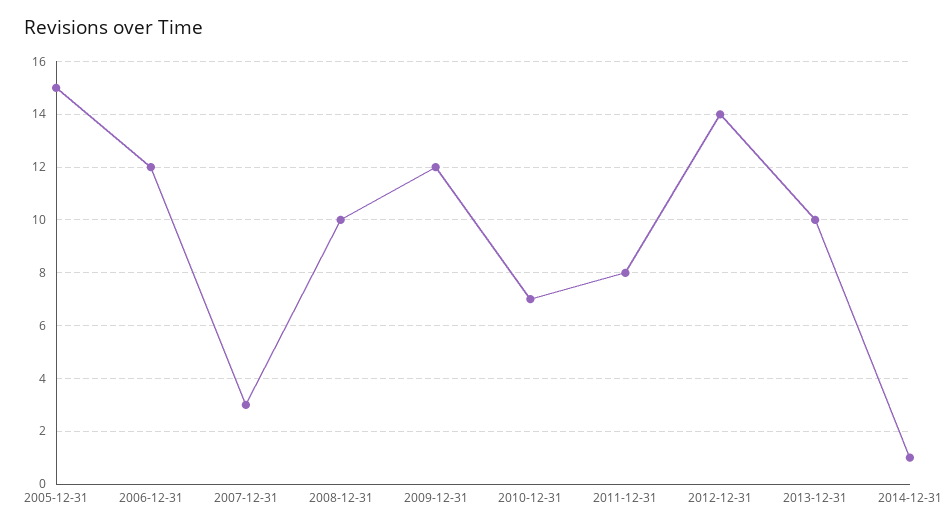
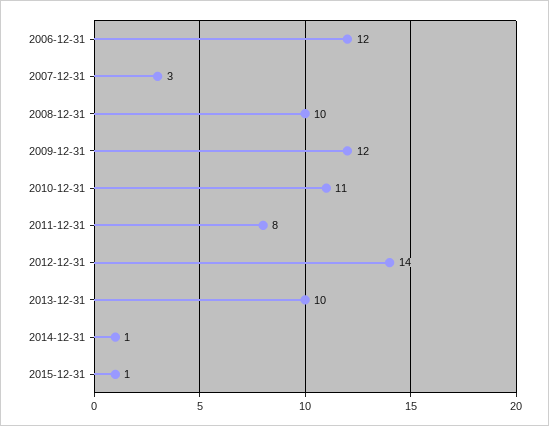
2005-12-31: 15 -> none
2010-12-31: 7 -> 11
2015-12-31: none -> 1

